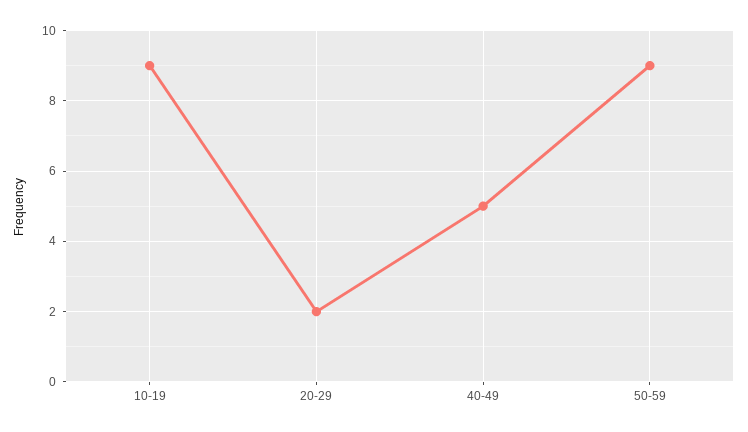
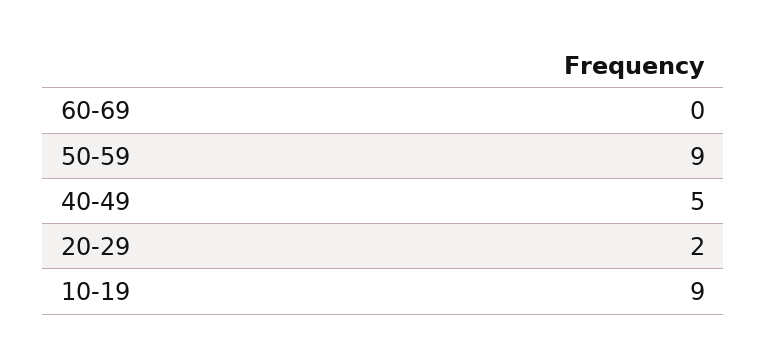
60-69: none -> 0

